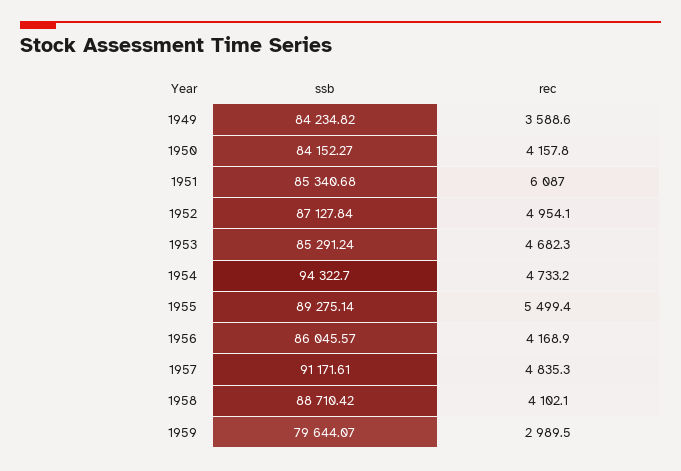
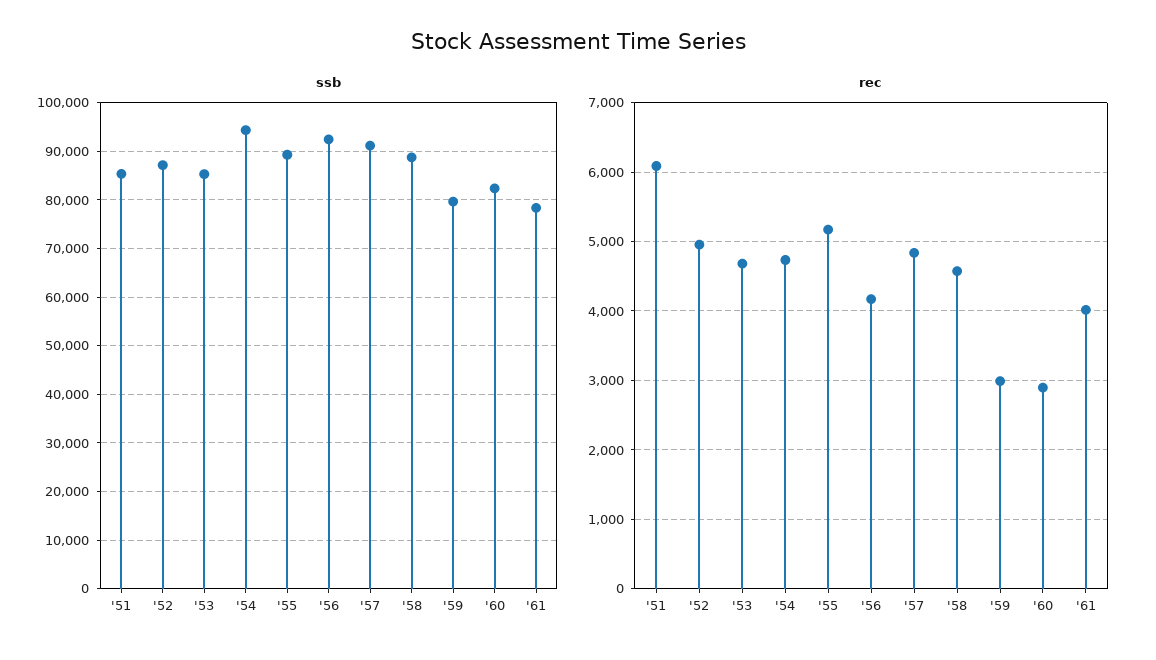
ssb, 1949: 84234.82 -> none
rec, 1949: 3588.6 -> none
ssb, 1950: 84152.27 -> none
rec, 1950: 4157.8 -> none
rec, 1955: 5499.4 -> 5200
ssb, 1956: 86045.57 -> 92000
rec, 1958: 4102.1 -> 4600
ssb, '60: none -> 82000
ssb, '61: none -> 78000
rec, '60: none -> 2900
rec, '61: none -> 4000

